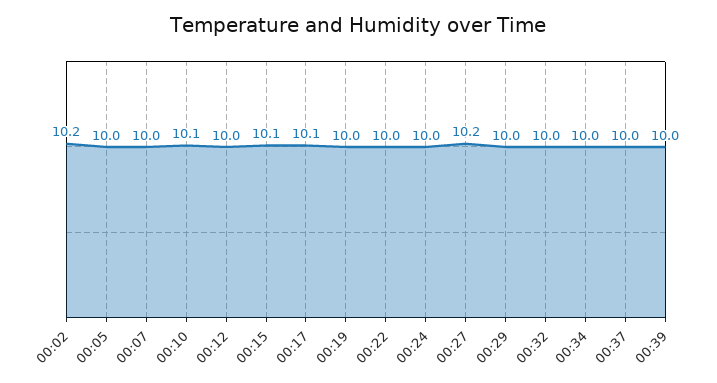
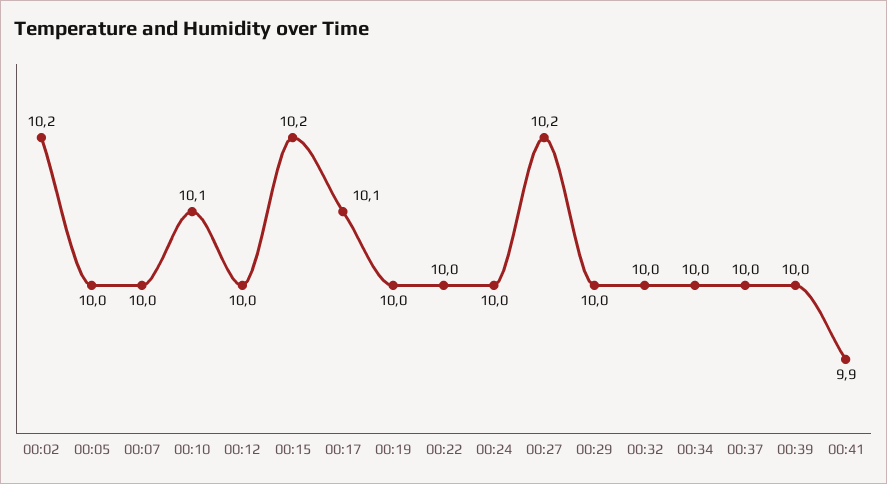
00:15: 10.1 -> 10.2
00:41: none -> 9.9

